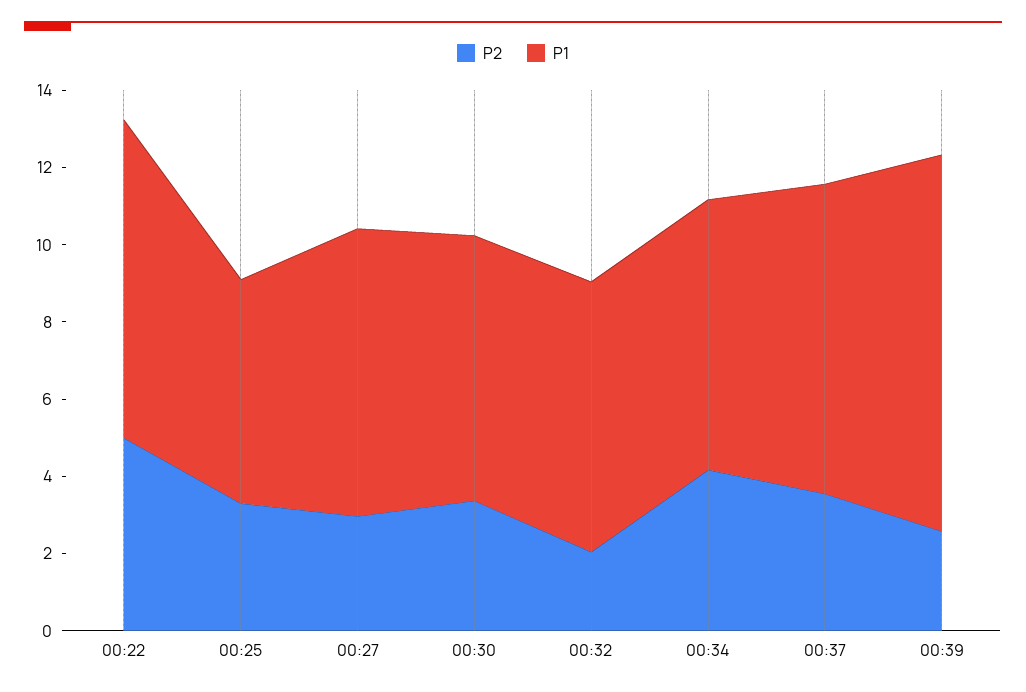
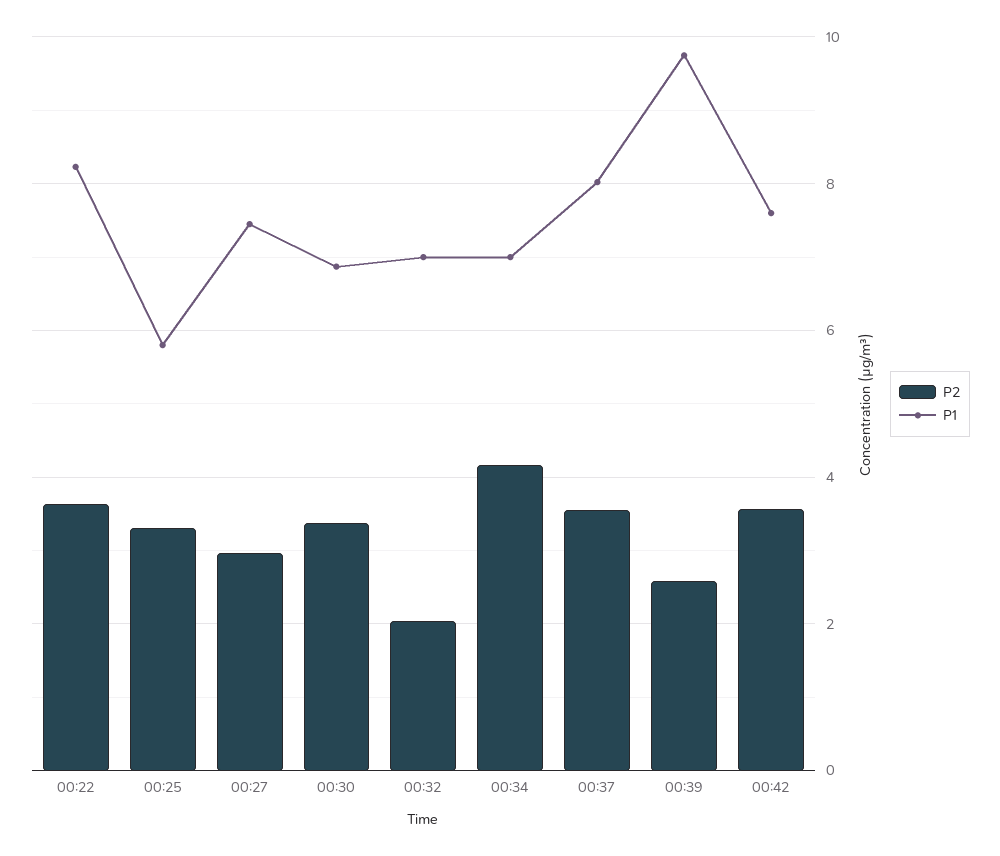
P2, 00:22: 5 -> 3.6
P2, 00:42: none -> 3.6
P1, 00:42: none -> 7.6

